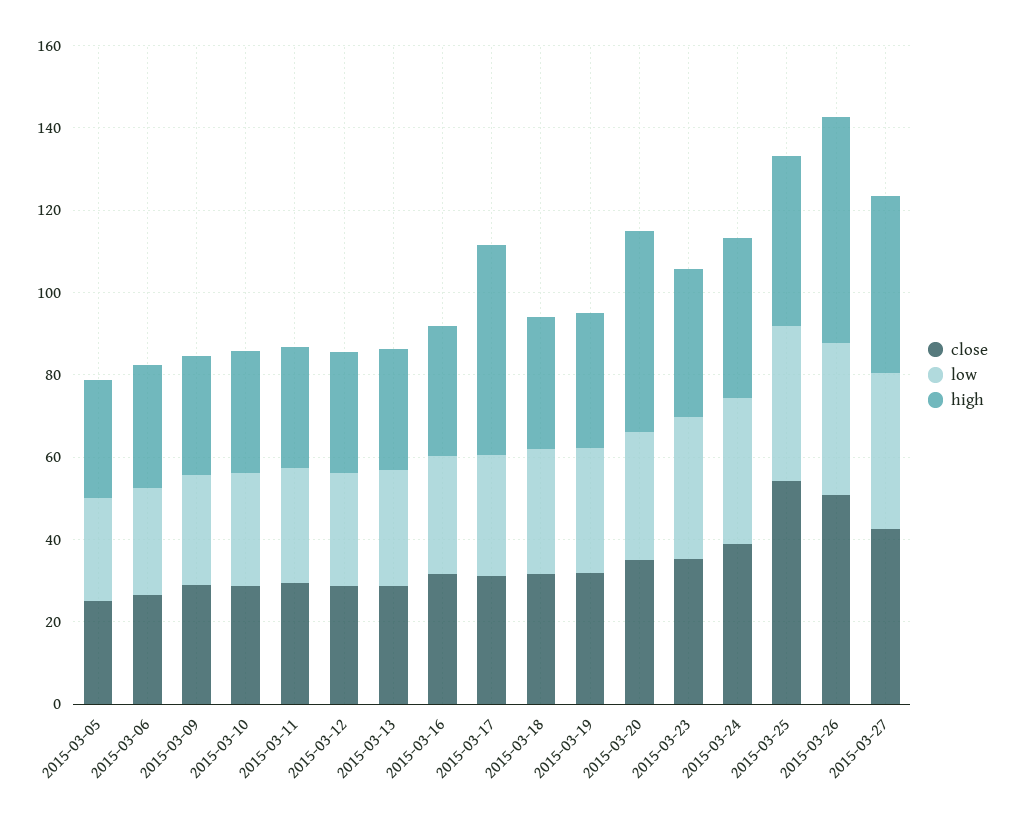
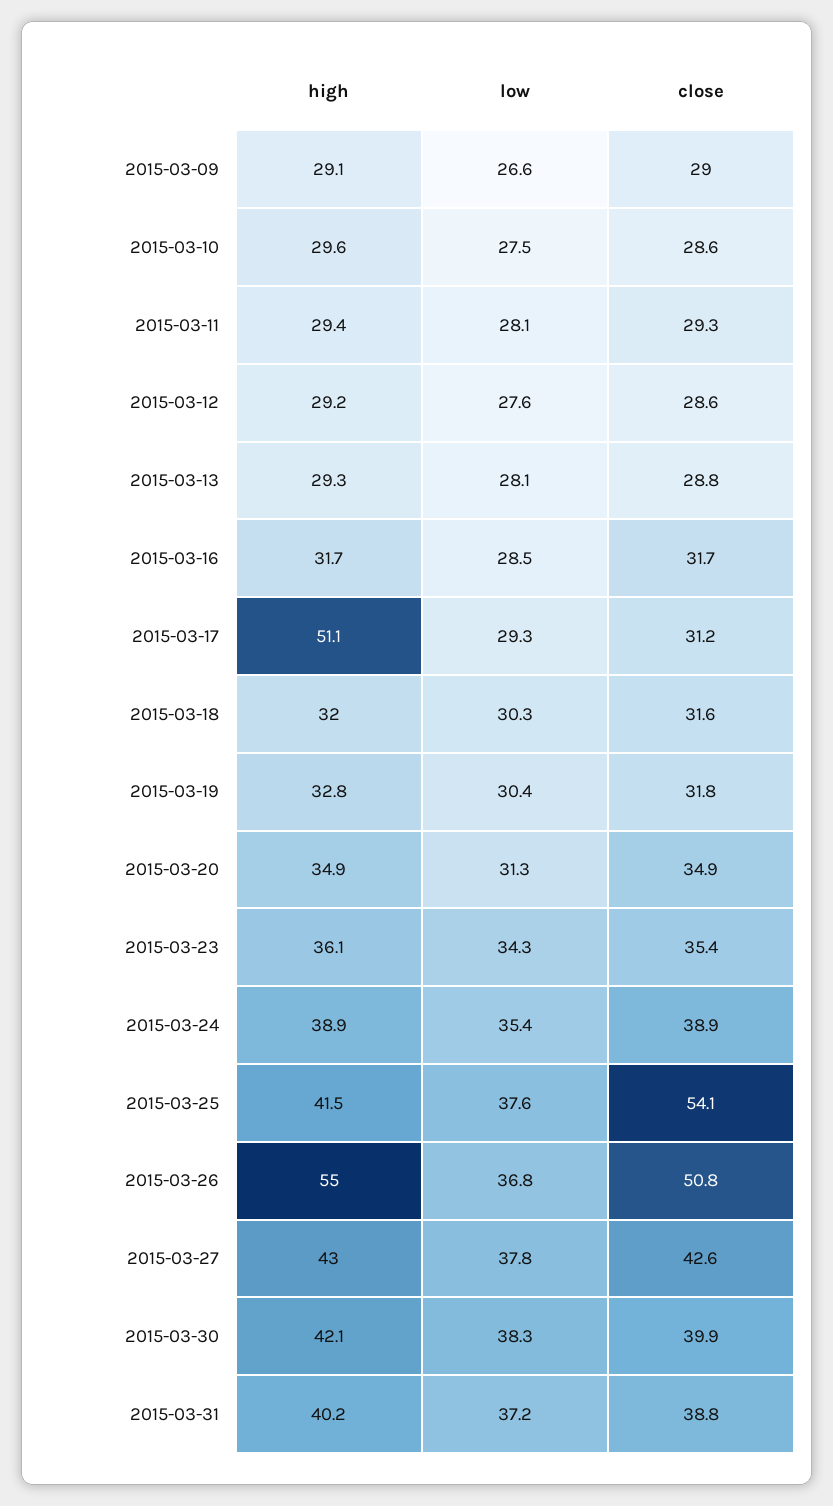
close, 2015-03-05: 25 -> none
low, 2015-03-05: 25 -> none
high, 2015-03-05: 30 -> none
close, 2015-03-06: 25 -> none
low, 2015-03-06: 25 -> none
high, 2015-03-06: 30 -> none
high, 2015-03-20: 50 -> 34.9
high, 2015-03-30: none -> 42.1
low, 2015-03-30: none -> 38.3
close, 2015-03-30: none -> 39.9
high, 2015-03-31: none -> 40.2
low, 2015-03-31: none -> 37.2
close, 2015-03-31: none -> 38.8

